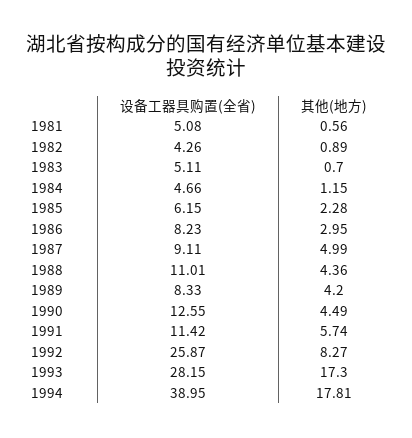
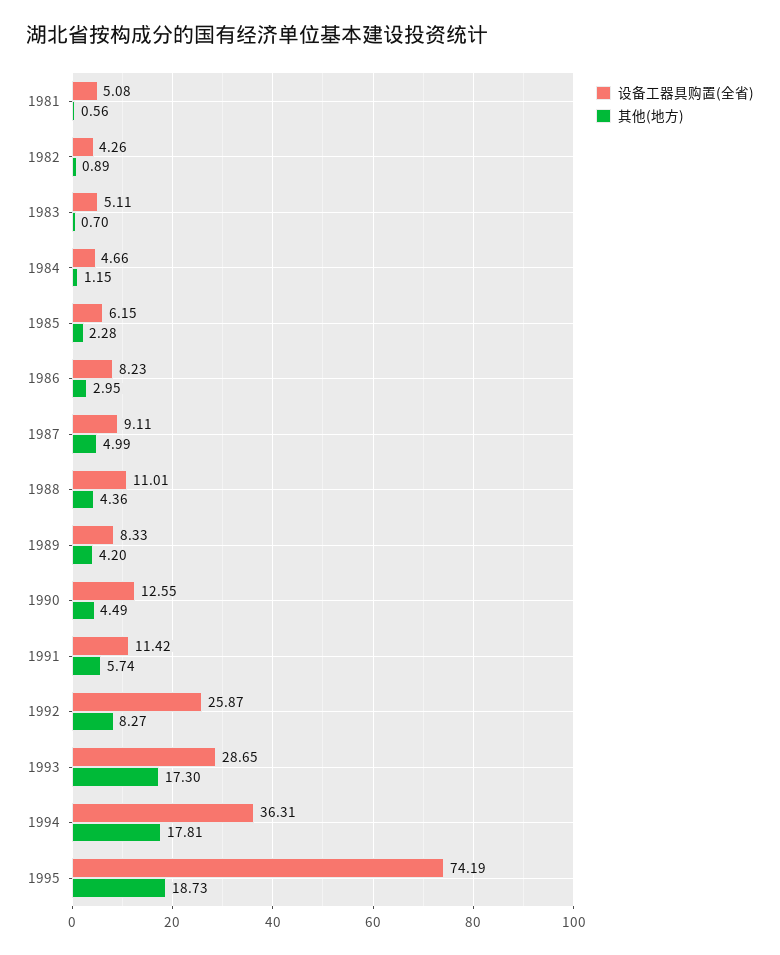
设备工器具购置(全省), 1993: 28.15 -> 28.65
设备工器具购置(全省), 1994: 38.95 -> 36.31
设备工器具购置(全省), 1995: none -> 74.19
其他(地方), 1995: none -> 18.73

